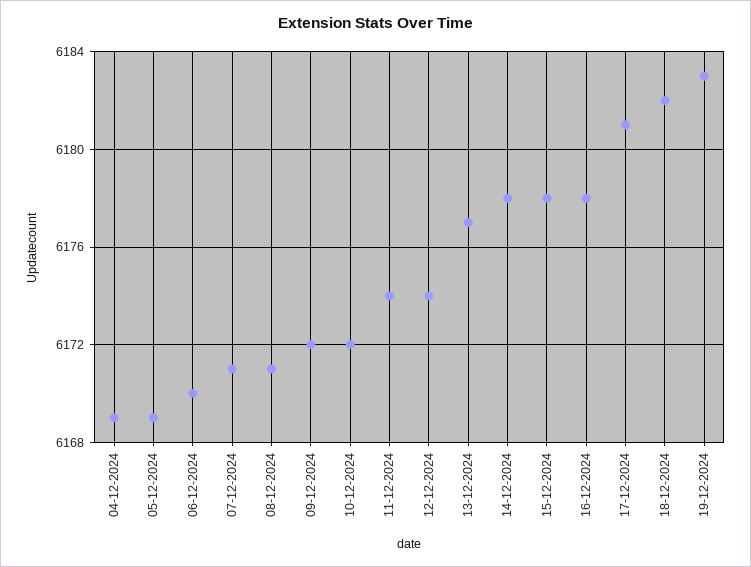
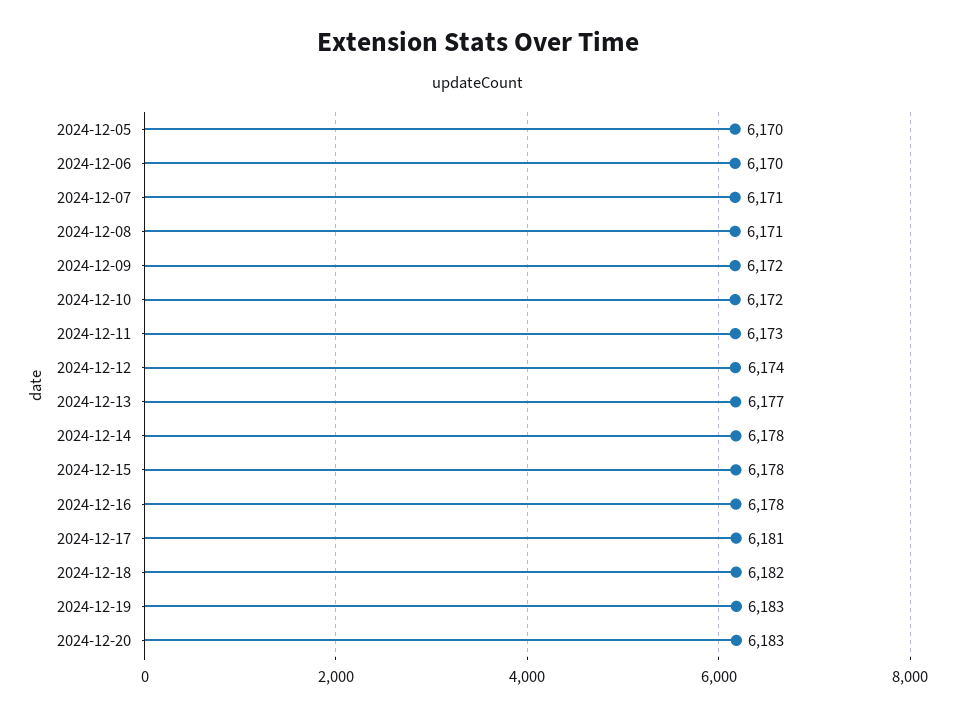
04-12-2024: 6169 -> none
05-12-2024: 6169 -> 6170
11-12-2024: 6174 -> 6173
2024-12-20: none -> 6183

